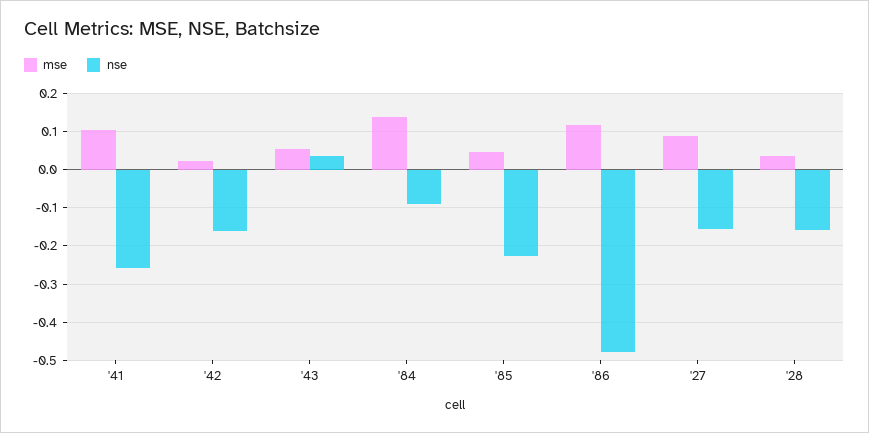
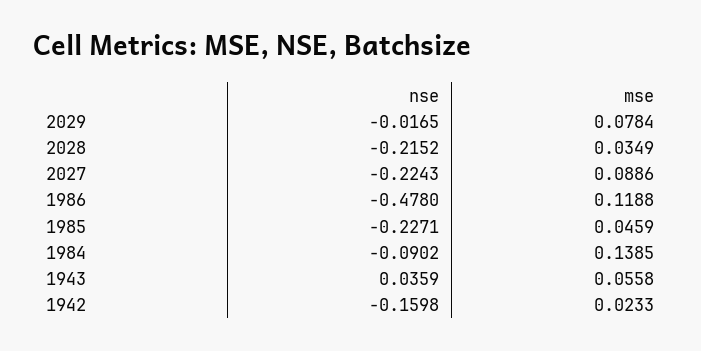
mse, '41: 0.1 -> none
nse, '41: -0.26 -> none
nse, '27: -0.16 -> -0.2243
nse, '28: -0.16 -> -0.2152
nse, 2029: none -> -0.0165
mse, 2029: none -> 0.0784

